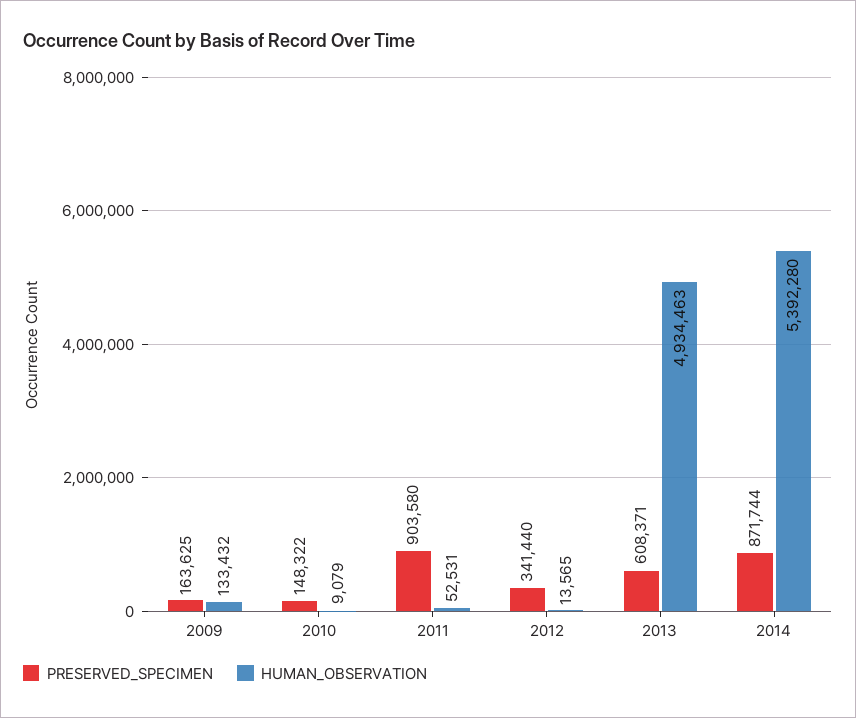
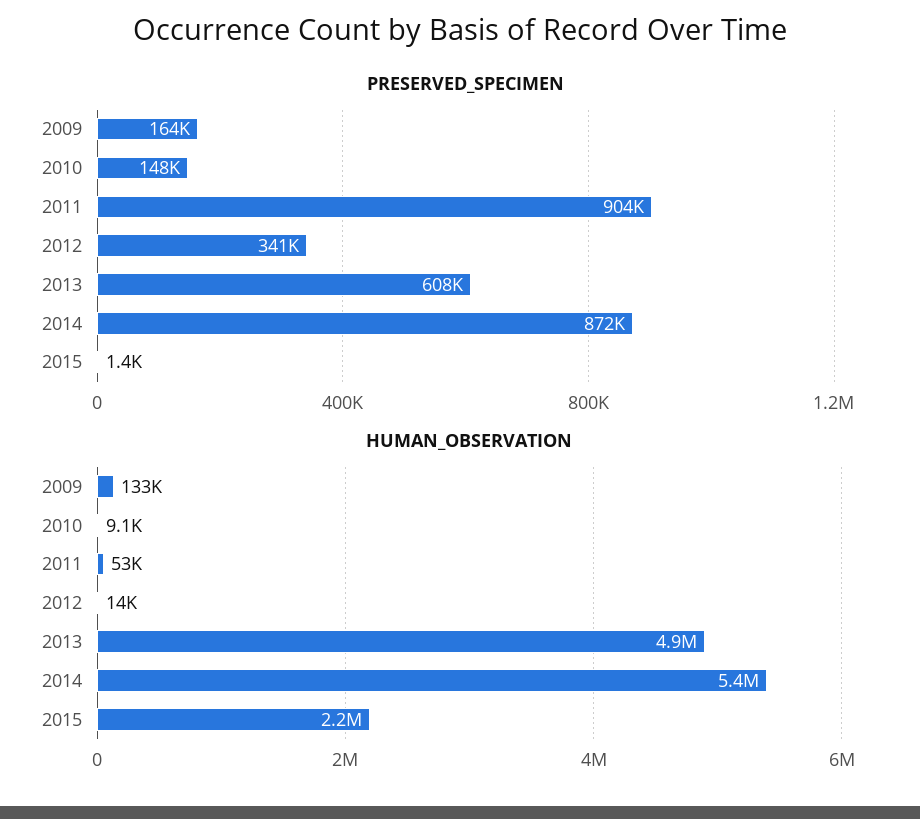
PRESERVED_SPECIMEN, 2015: none -> 1400
HUMAN_OBSERVATION, 2015: none -> 2200000

